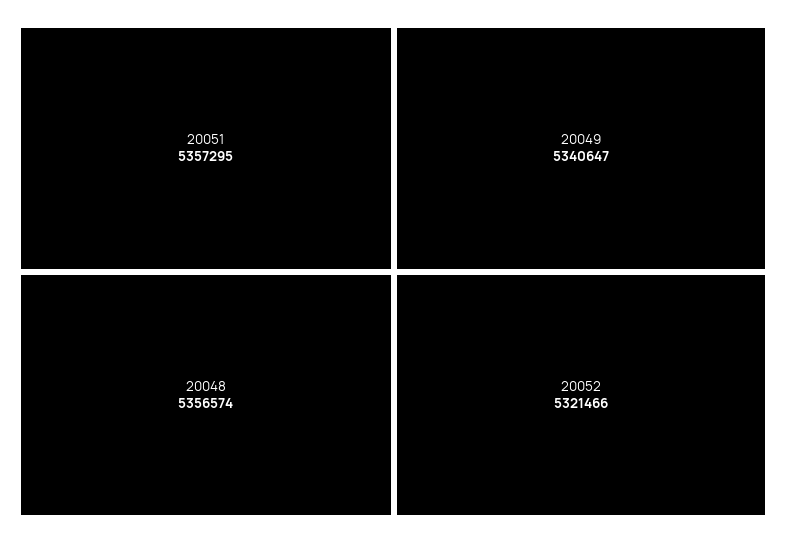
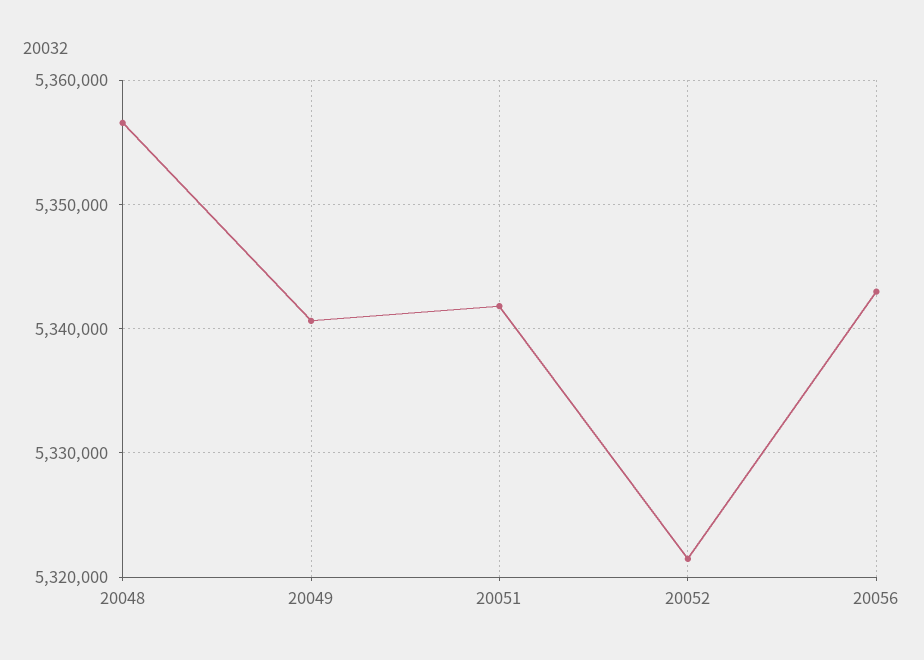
20051: 5357295 -> 5342000
20056: none -> 5343000

